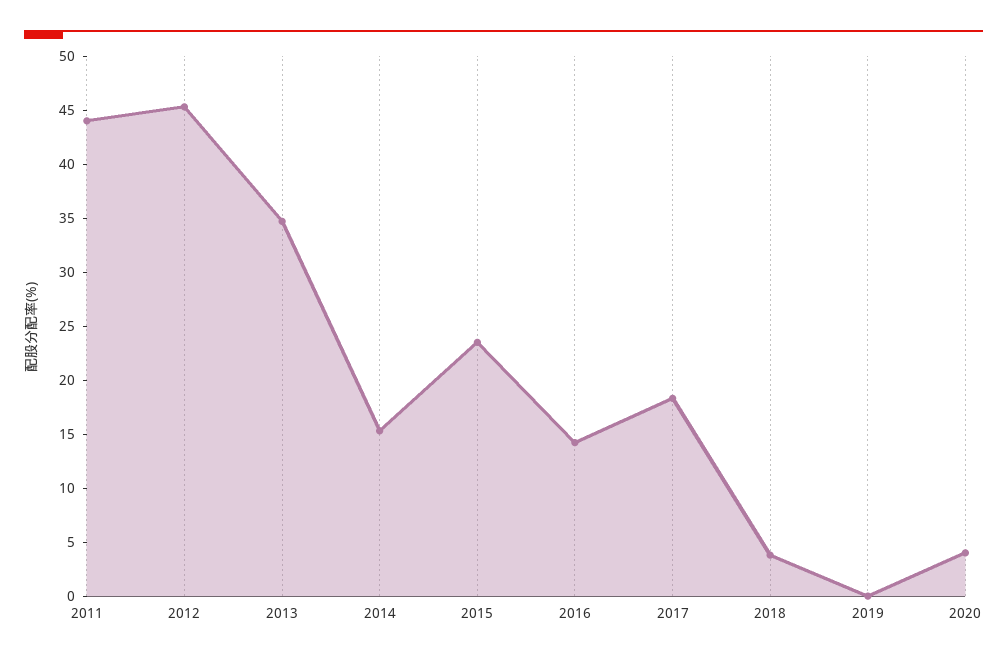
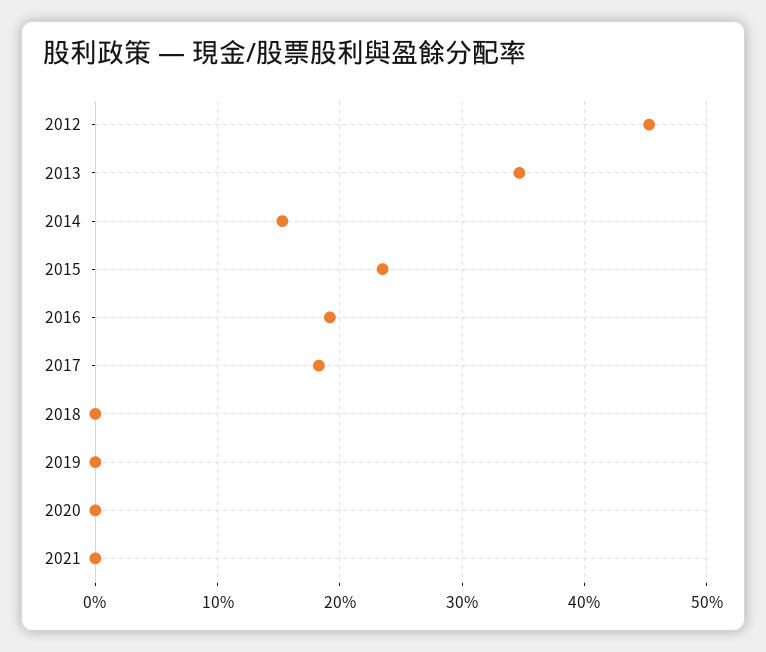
2011: 44 -> none
2016: 14 -> 19
2018: 4 -> 0
2020: 4 -> 0
2021: none -> 0

